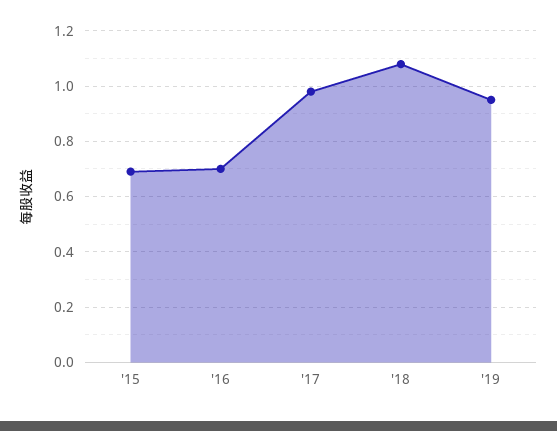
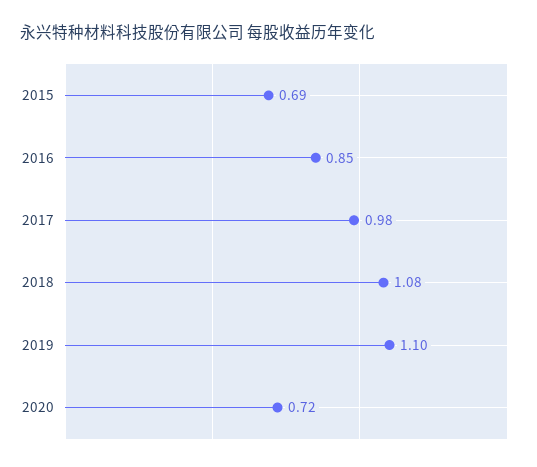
'16: 0.7 -> 0.85
'19: 0.95 -> 1.1
2020: none -> 0.72

